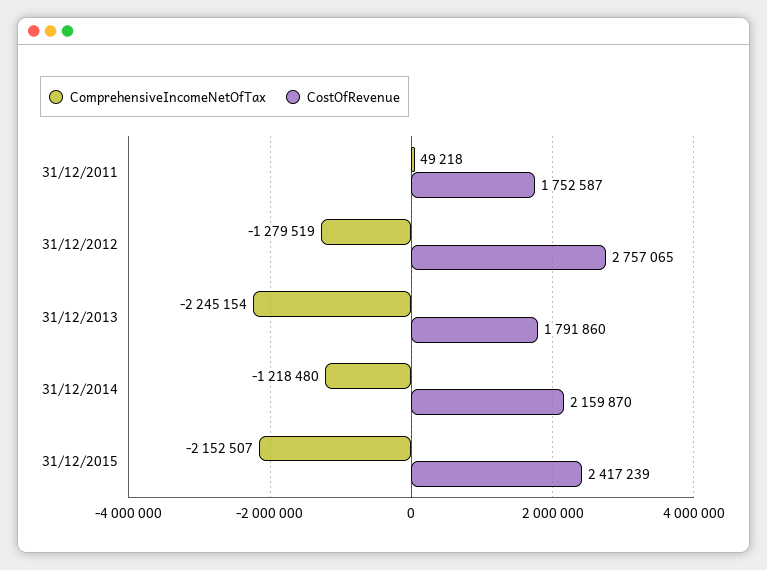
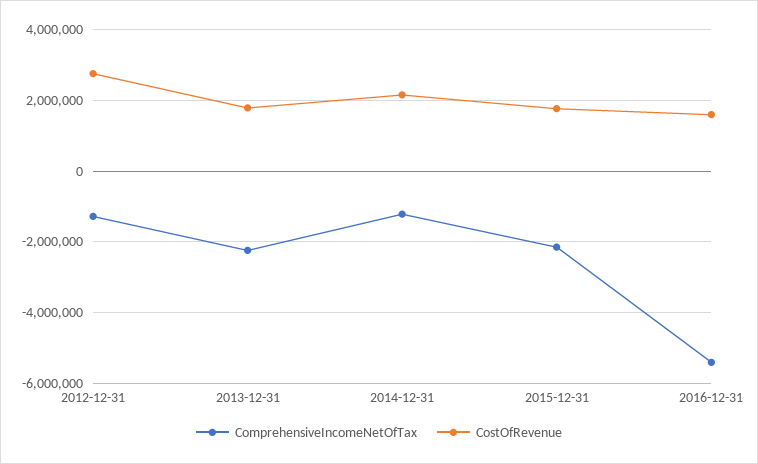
ComprehensiveIncomeNetOfTax, 31/12/2011: 49218 -> none
CostOfRevenue, 31/12/2011: 1752587 -> none
CostOfRevenue, 31/12/2015: 2417239 -> 1800000
ComprehensiveIncomeNetOfTax, 2016-12-31: none -> -5400000
CostOfRevenue, 2016-12-31: none -> 1600000

